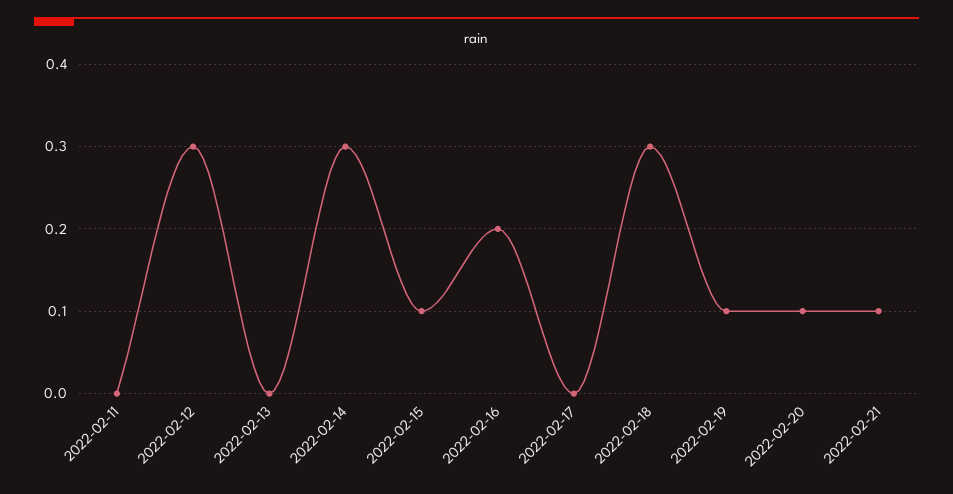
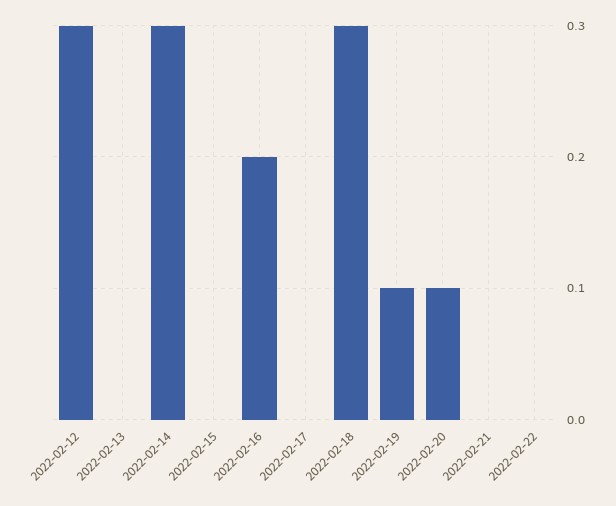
2022-02-11: 0 -> none
2022-02-15: 0.1 -> 0
2022-02-21: 0.1 -> 0
2022-02-22: none -> 0

